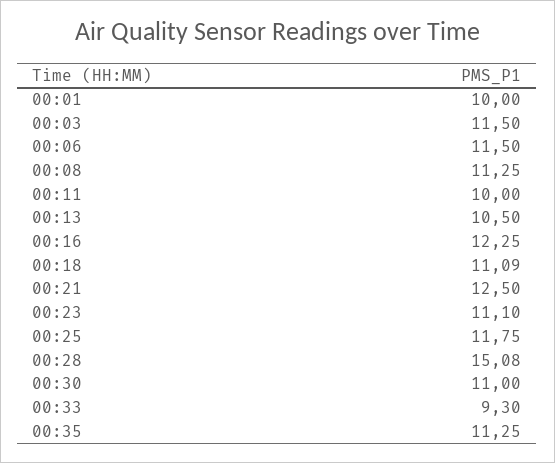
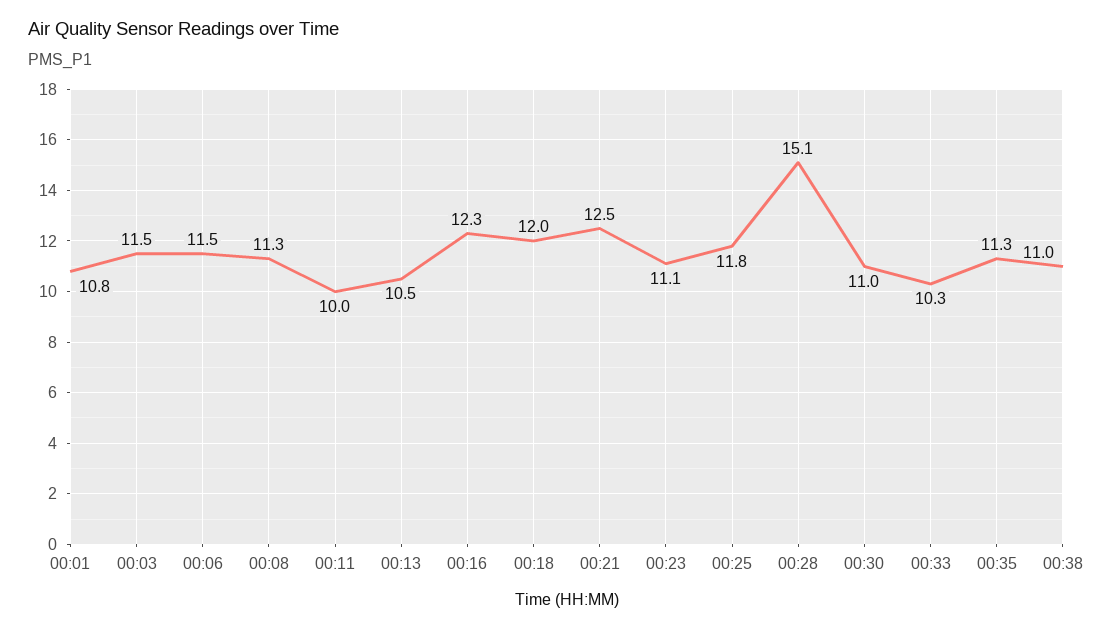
00:01: 10 -> 10.8
00:18: 11.09 -> 12
00:33: 9.3 -> 10.3
00:38: none -> 11

